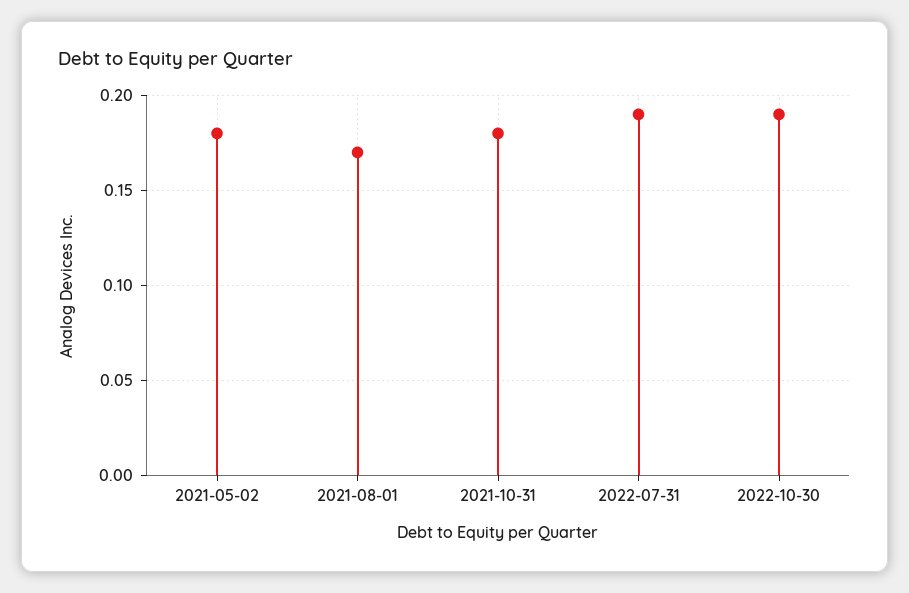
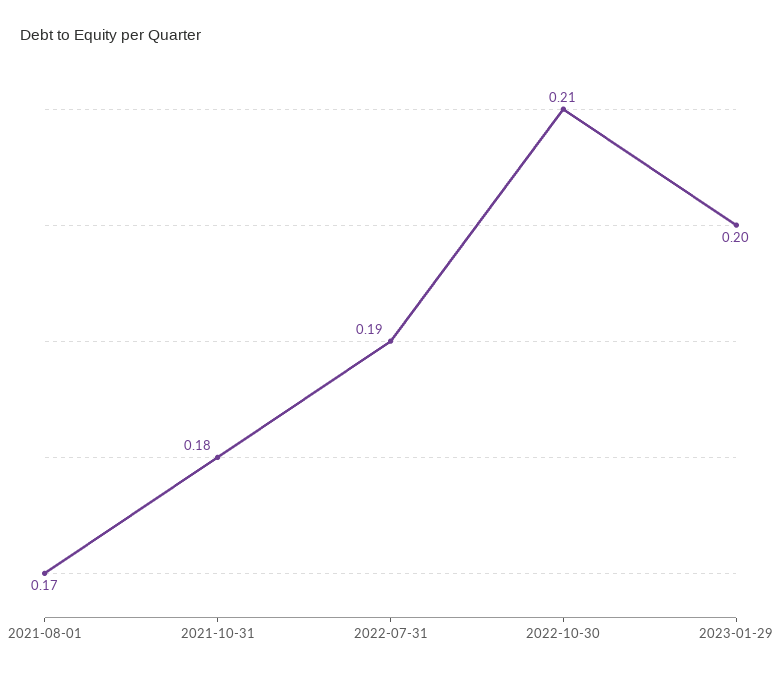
2021-05-02: 0.18 -> none
2022-10-30: 0.19 -> 0.21
2023-01-29: none -> 0.2

